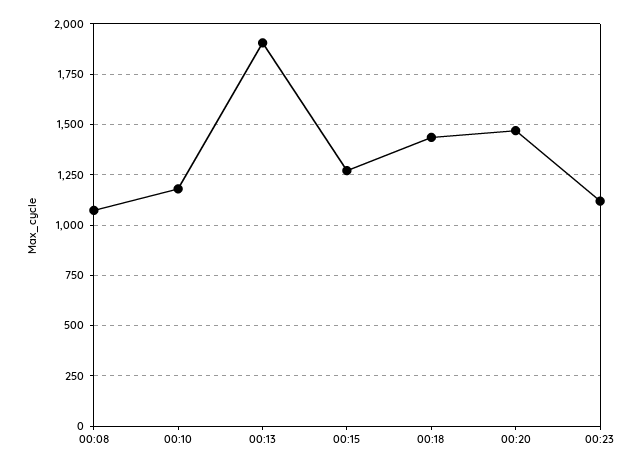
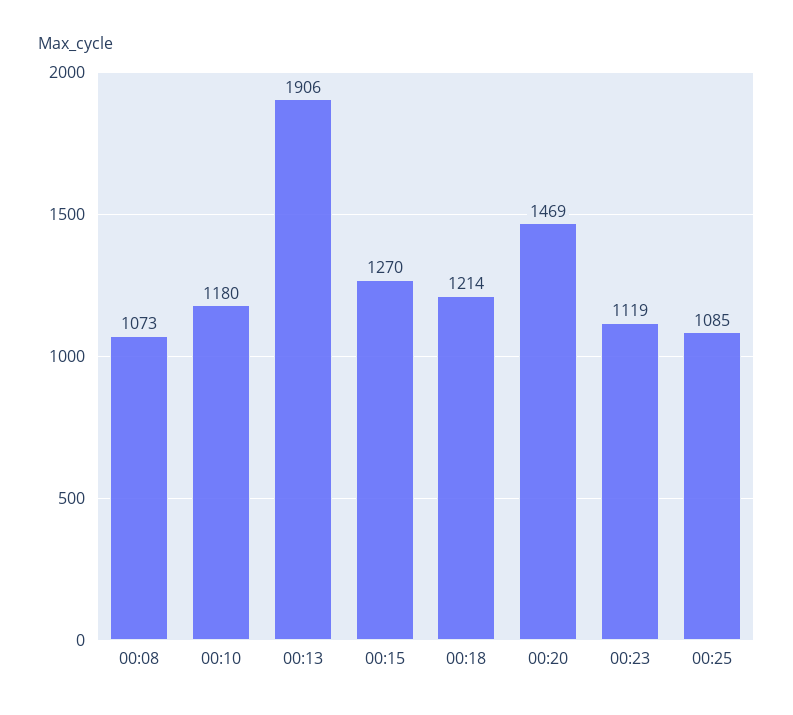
00:18: 1450 -> 1214
00:25: none -> 1085

